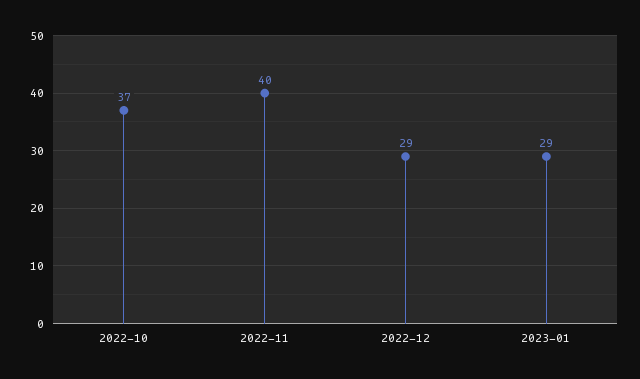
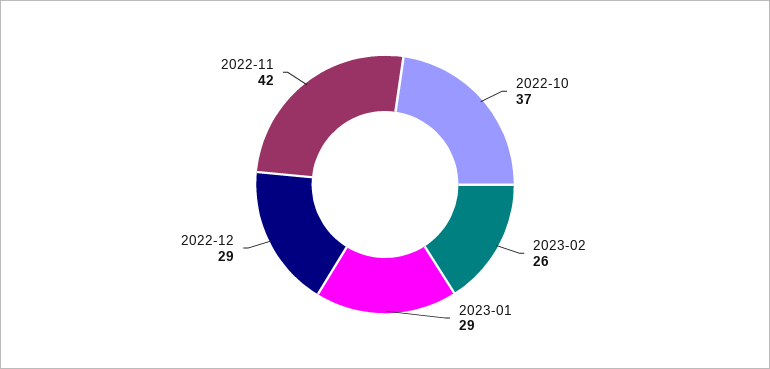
2022-11: 40 -> 42
2023-02: none -> 26

